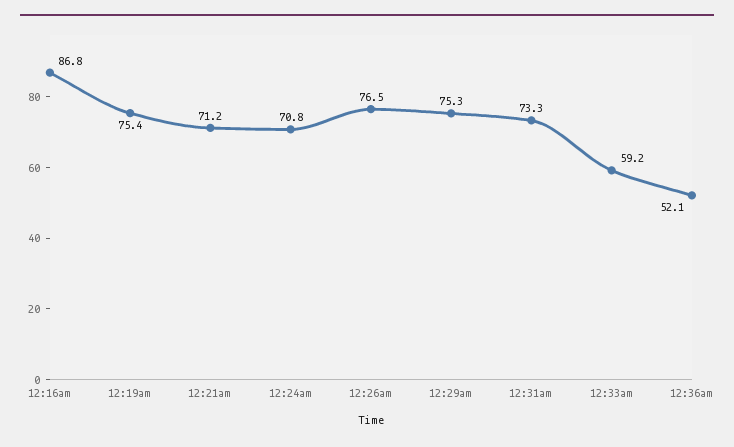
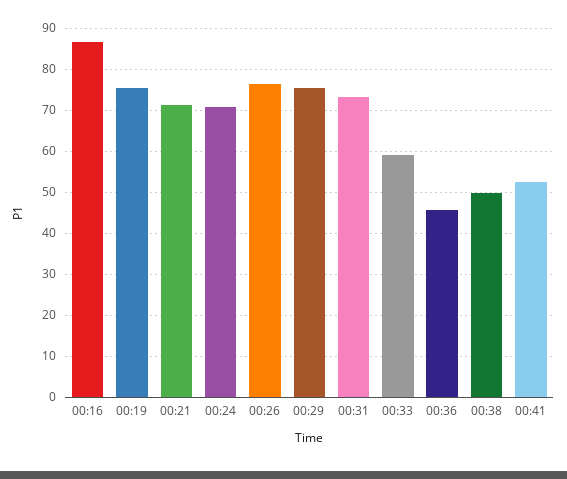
12:36am: 52.1 -> 46
00:38: none -> 50
00:41: none -> 52

